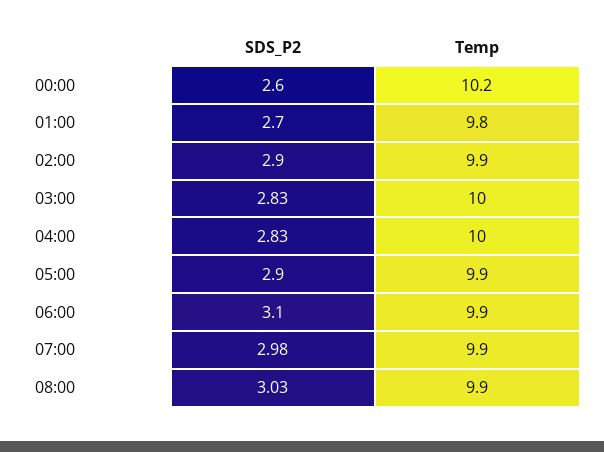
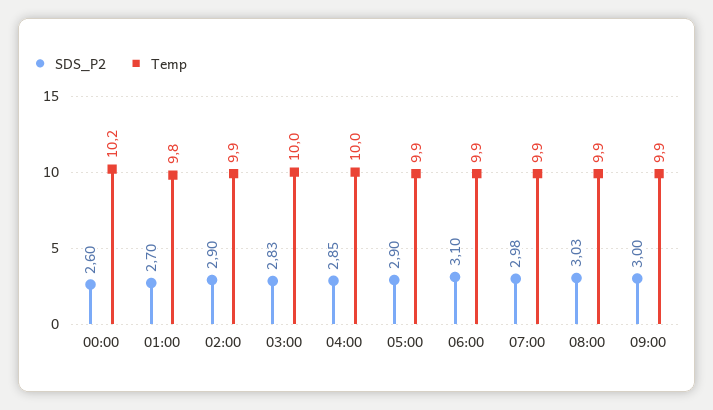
SDS_P2, 04:00: 2.83 -> 2.85
SDS_P2, 09:00: none -> 3
Temp, 09:00: none -> 9.9

